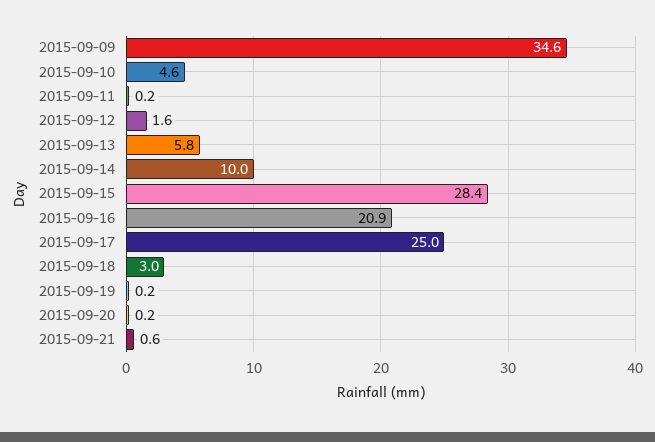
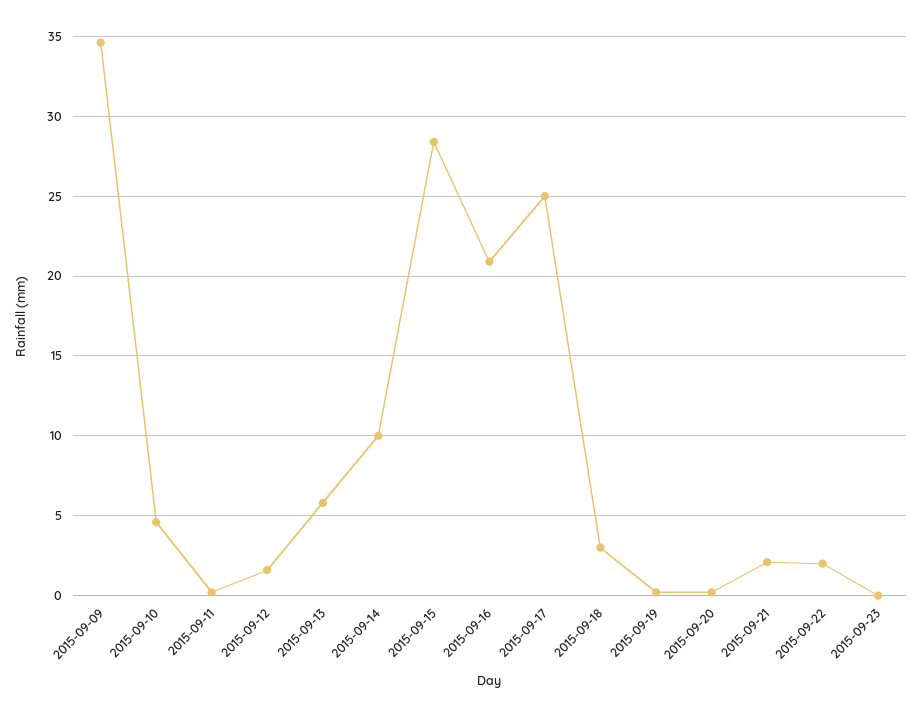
2015-09-21: 0.6 -> 2
2015-09-22: none -> 2
2015-09-23: none -> 0

